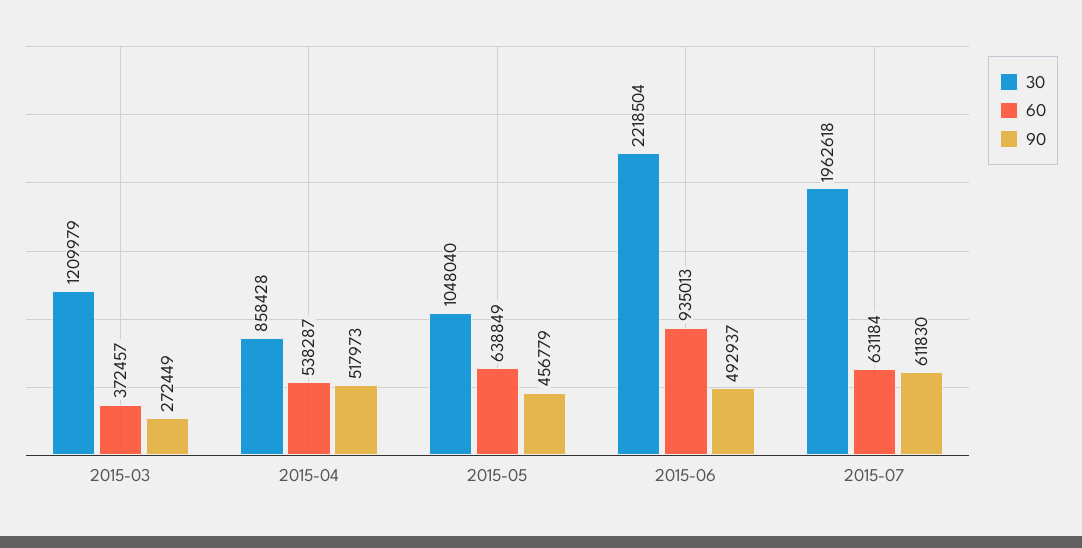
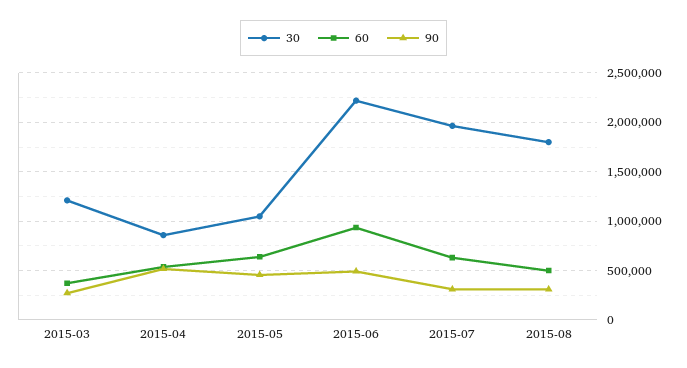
90, 2015-07: 611830 -> 300000
30, 2015-08: none -> 1800000
60, 2015-08: none -> 500000
90, 2015-08: none -> 300000

